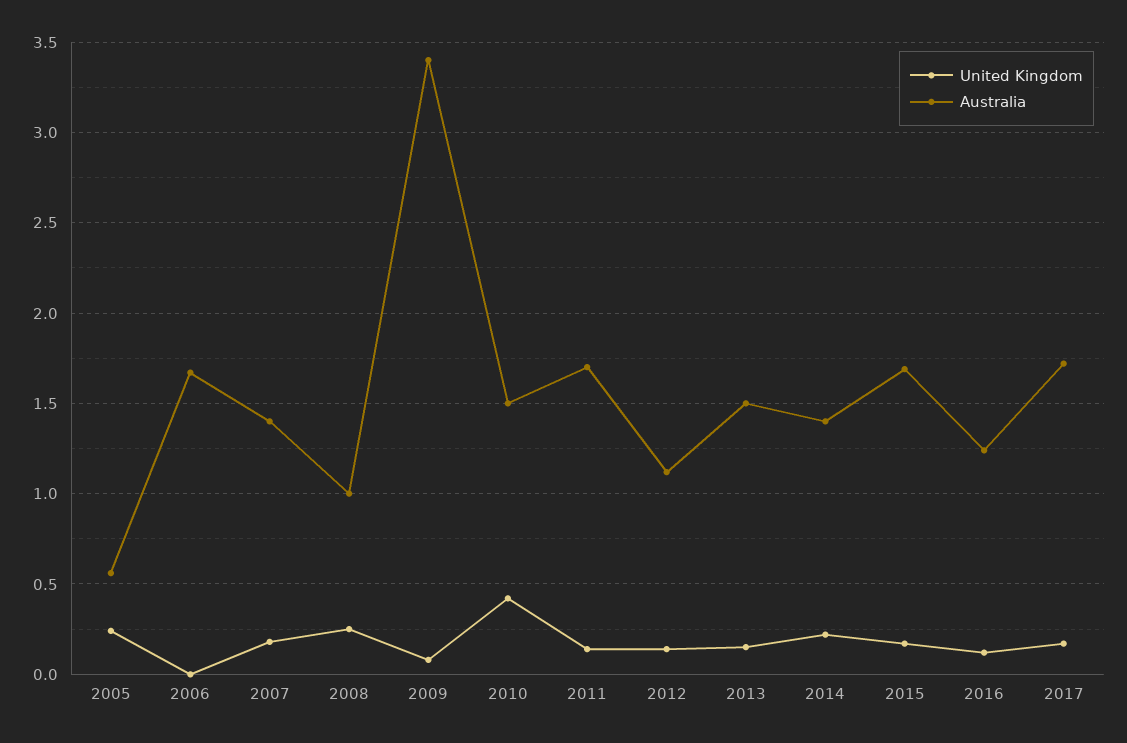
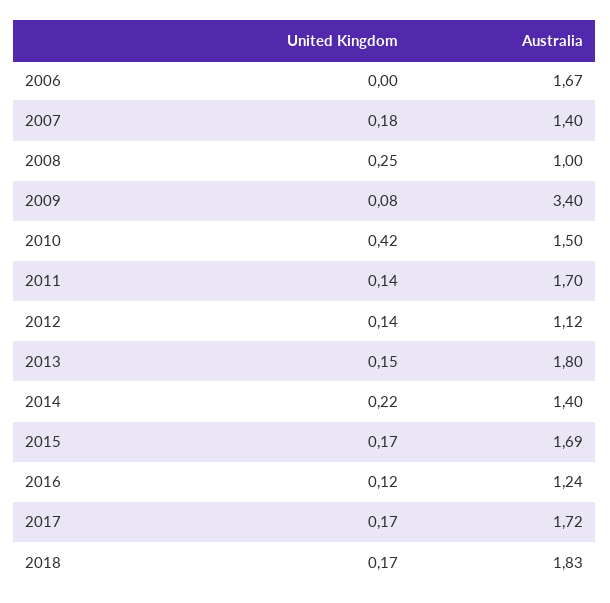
United Kingdom, 2005: 0.25 -> none
Australia, 2005: 0.55 -> none
Australia, 2013: 1.5 -> 1.8
United Kingdom, 2018: none -> 0.17
Australia, 2018: none -> 1.83

